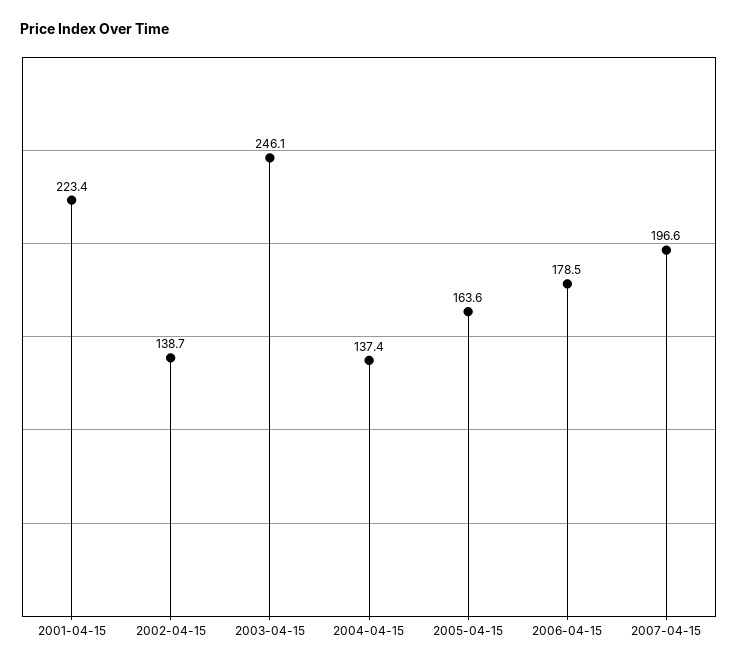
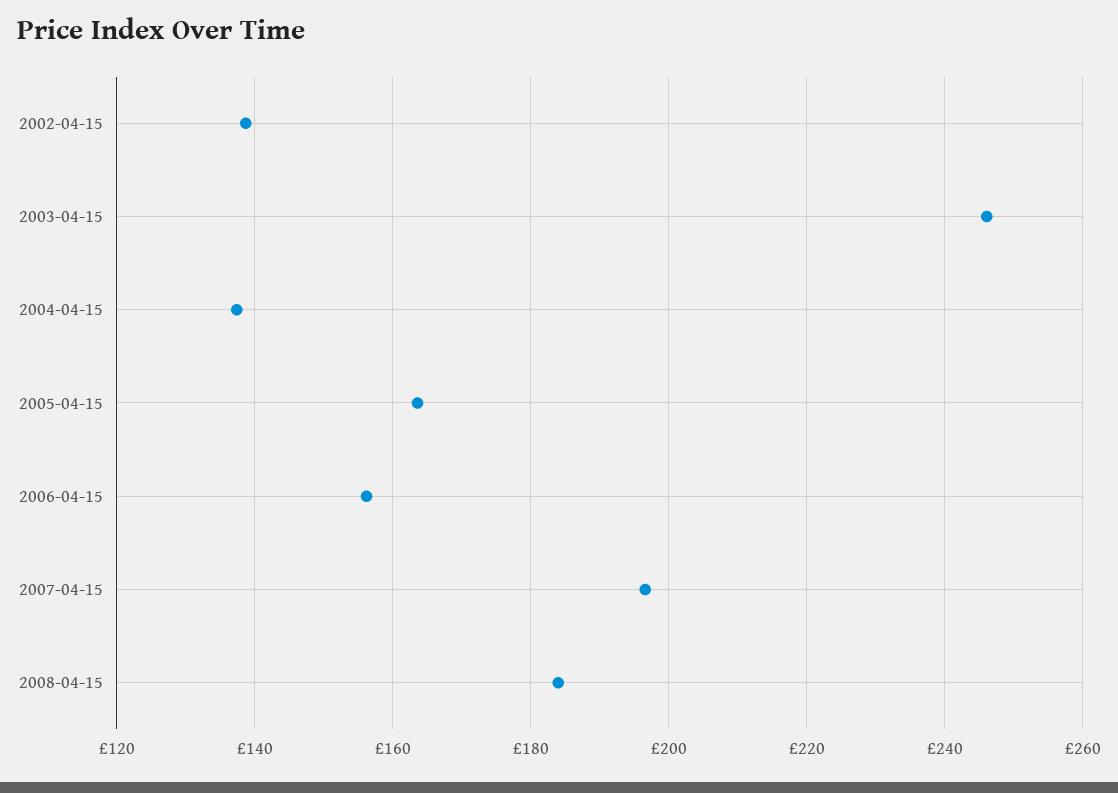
2001-04-15: 223.4 -> none
2006-04-15: 178.5 -> 156
2008-04-15: none -> 184

